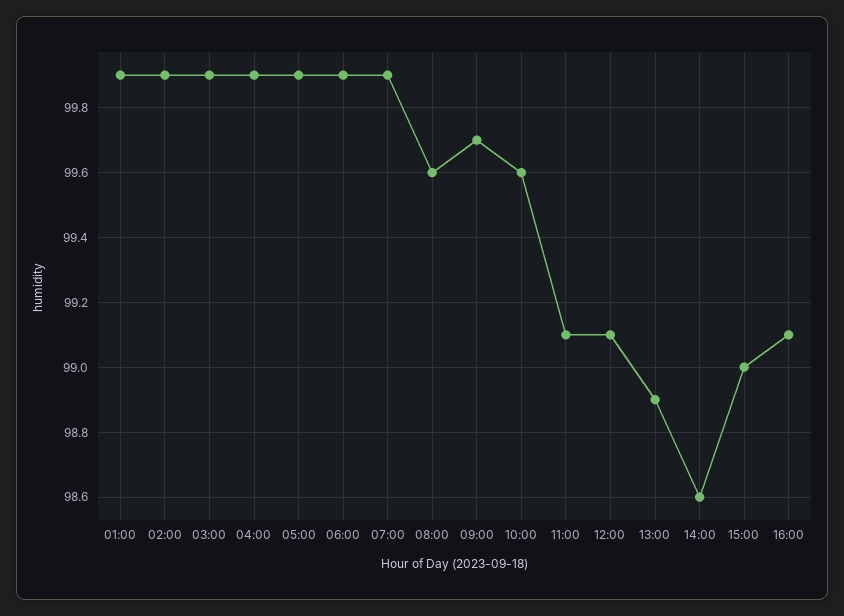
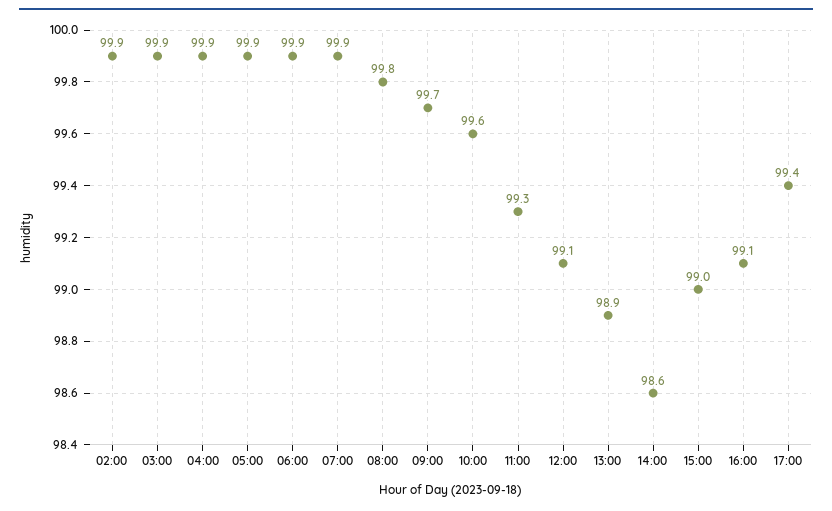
01:00: 99.9 -> none
08:00: 99.6 -> 99.8
11:00: 99.1 -> 99.3
17:00: none -> 99.4

